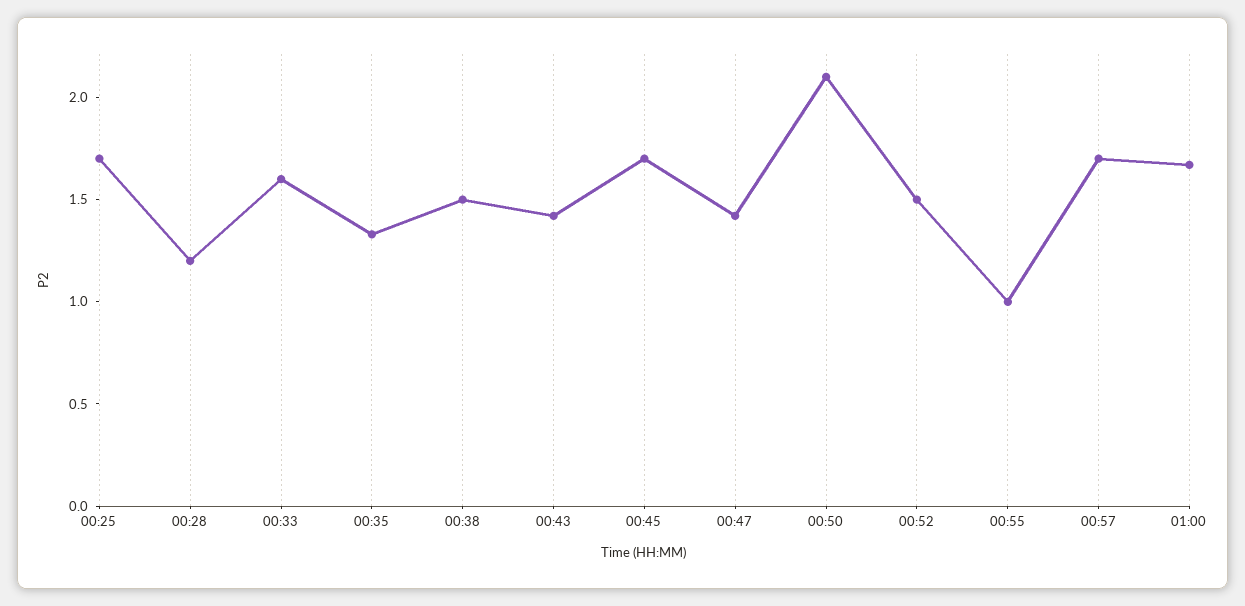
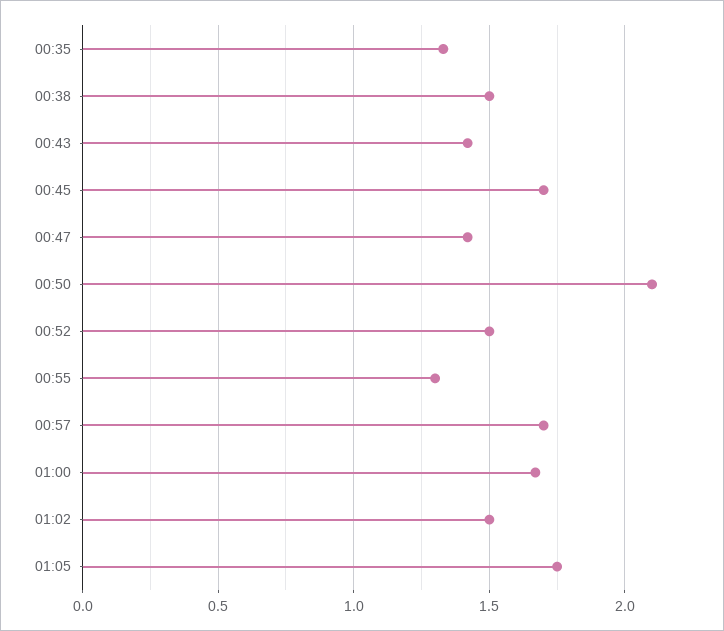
00:25: 1.7 -> none
00:28: 1.2 -> none
00:33: 1.6 -> none
00:55: 1 -> 1.3
01:02: none -> 1.5
01:05: none -> 1.75

